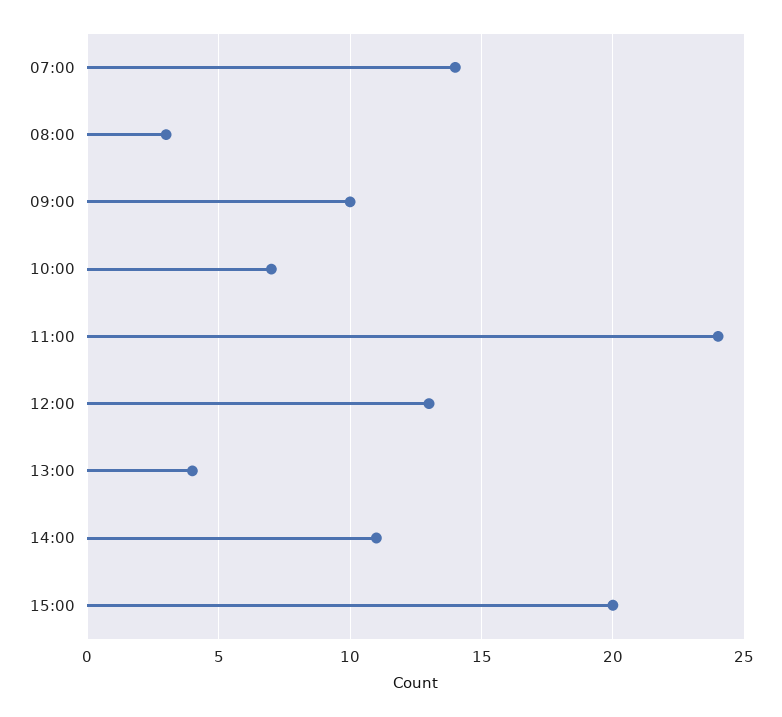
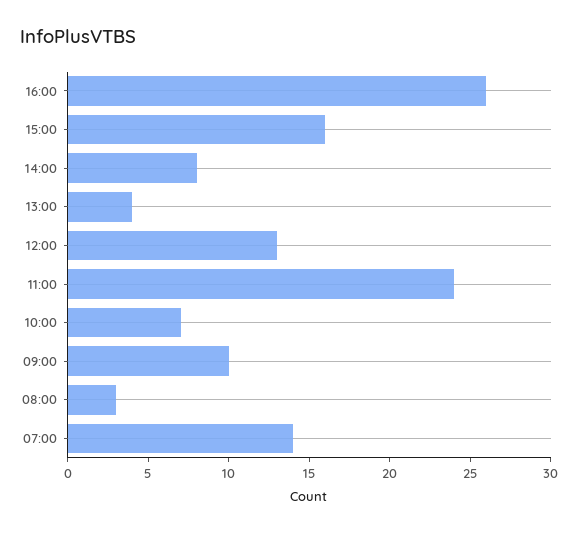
14:00: 11 -> 8
15:00: 20 -> 16
16:00: none -> 26

